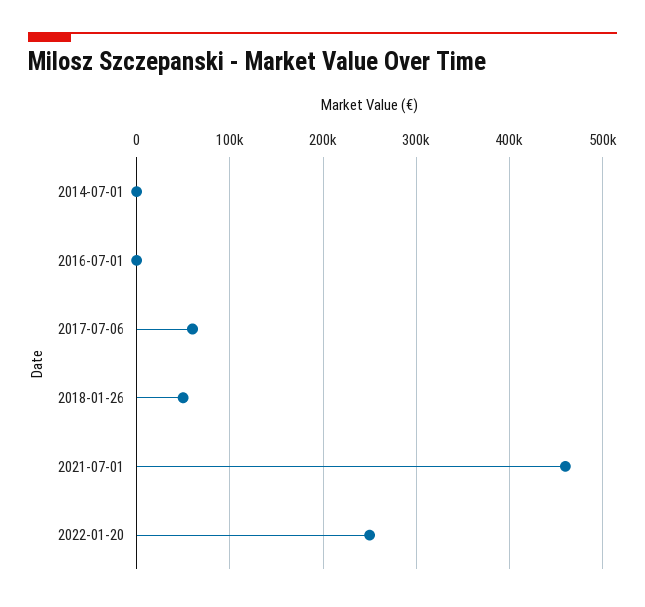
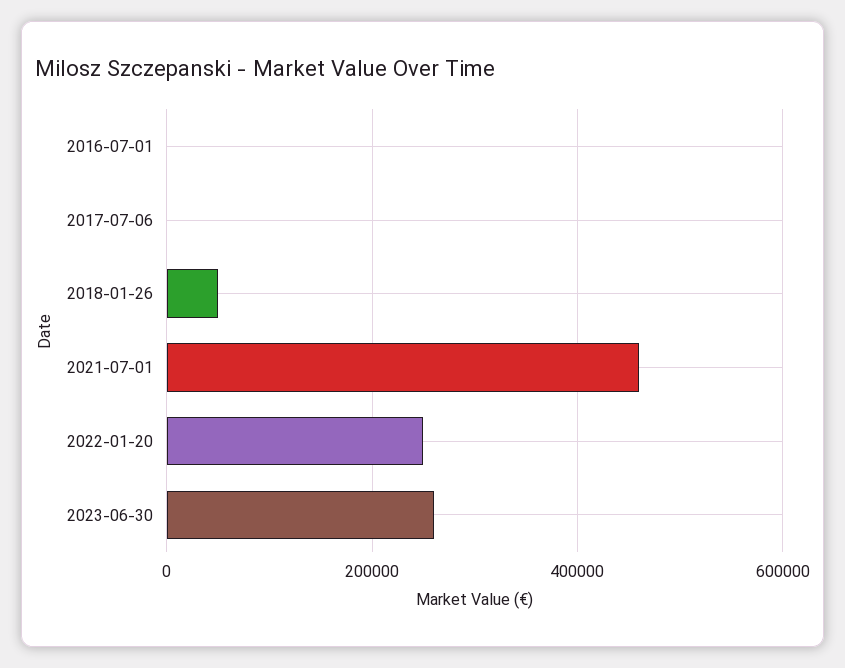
2014-07-01: 0 -> none
2017-07-06: 60000 -> 0
2023-06-30: none -> 260000

